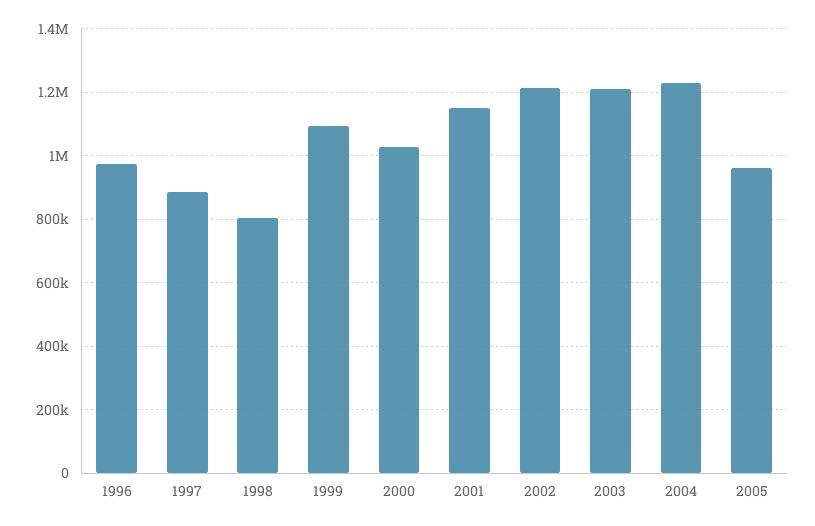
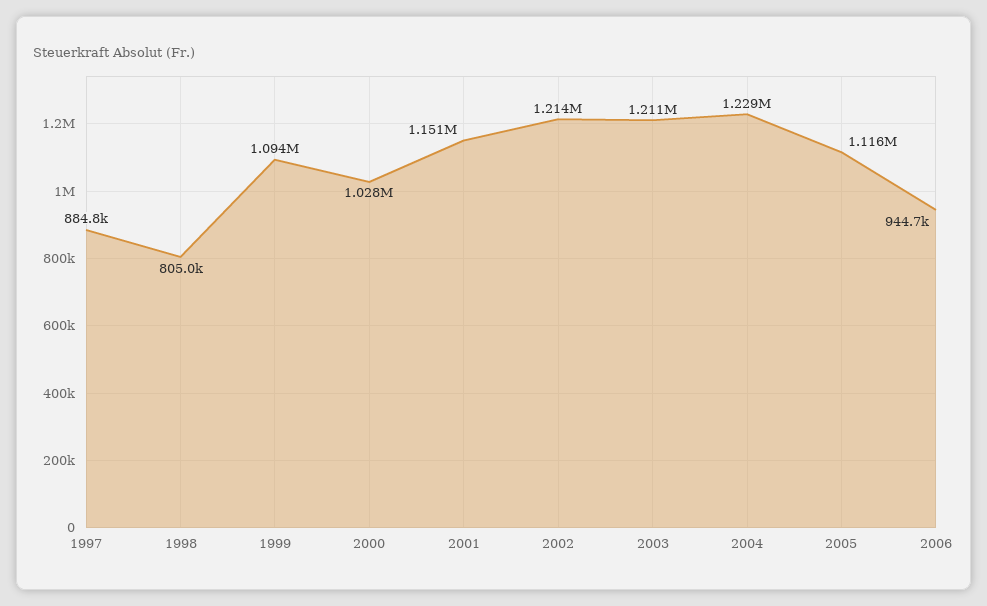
1996: 980000 -> none
2005: 960000 -> 1116000
2006: none -> 944700

